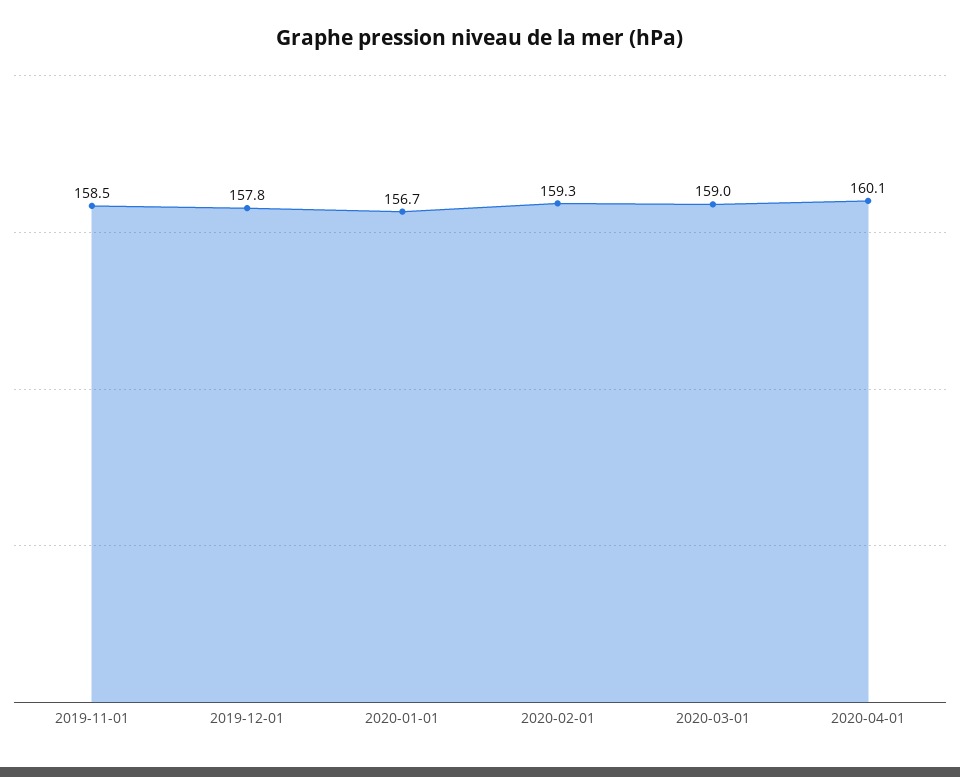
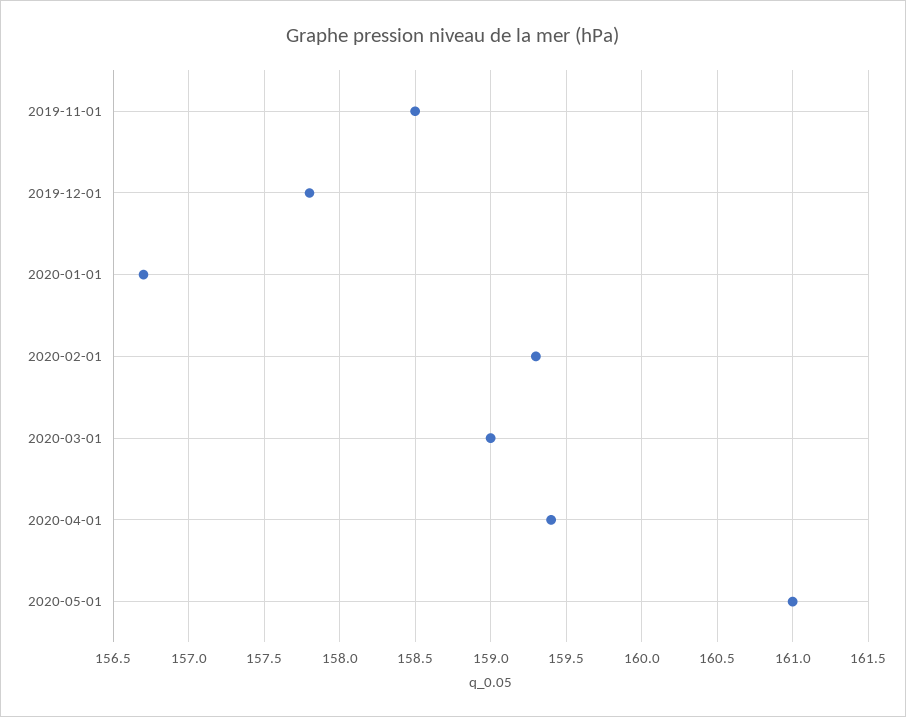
2020-04-01: 160.1 -> 159.4
2020-05-01: none -> 161

